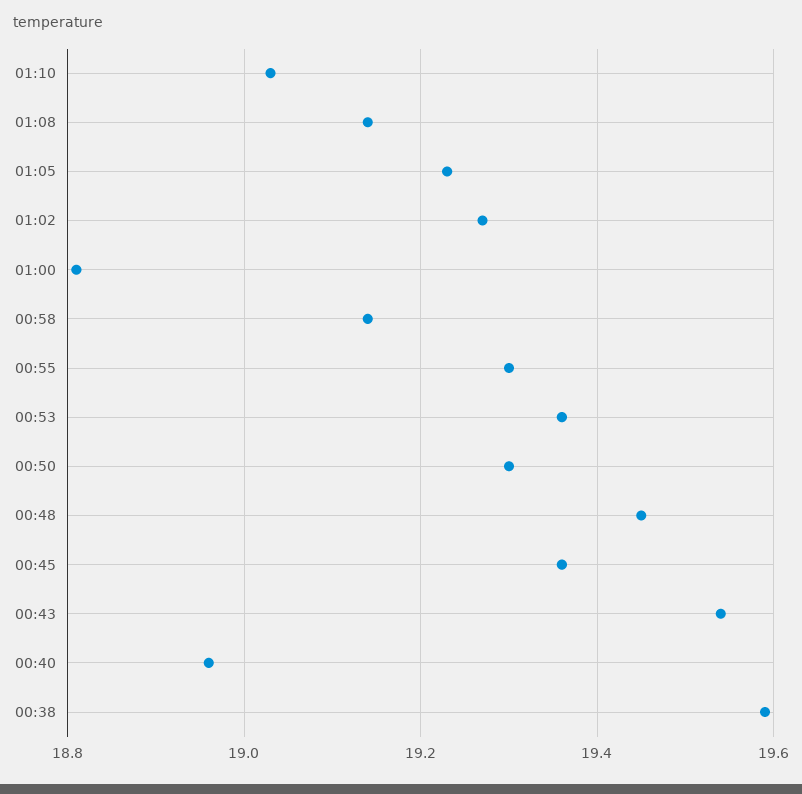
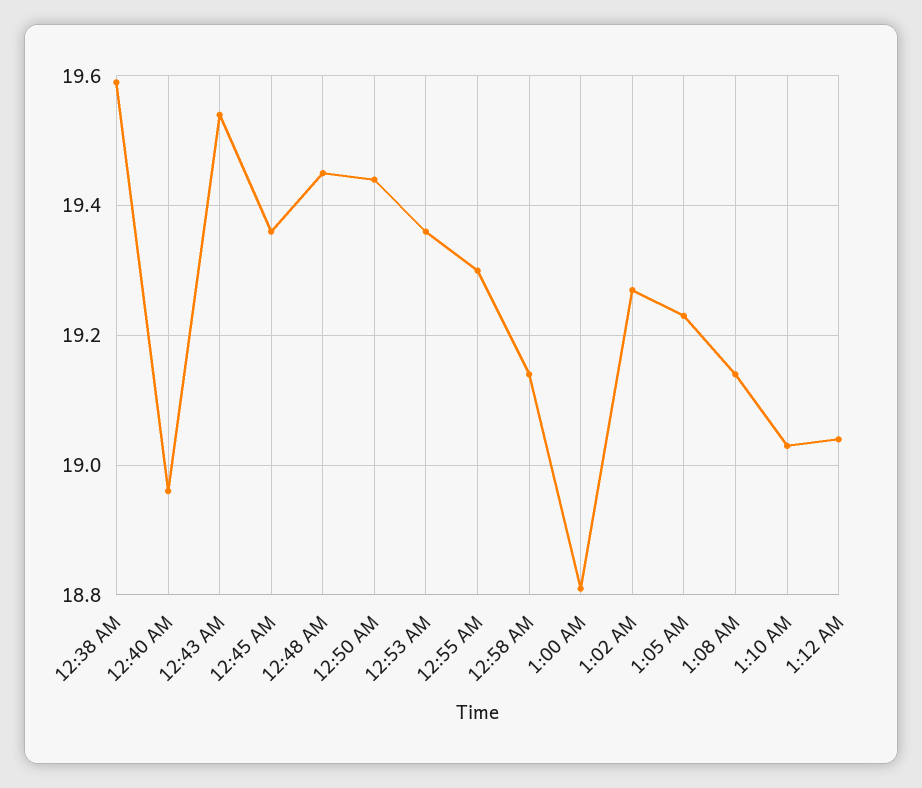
00:50: 19.3 -> 19.45
1:12 AM: none -> 19.05

